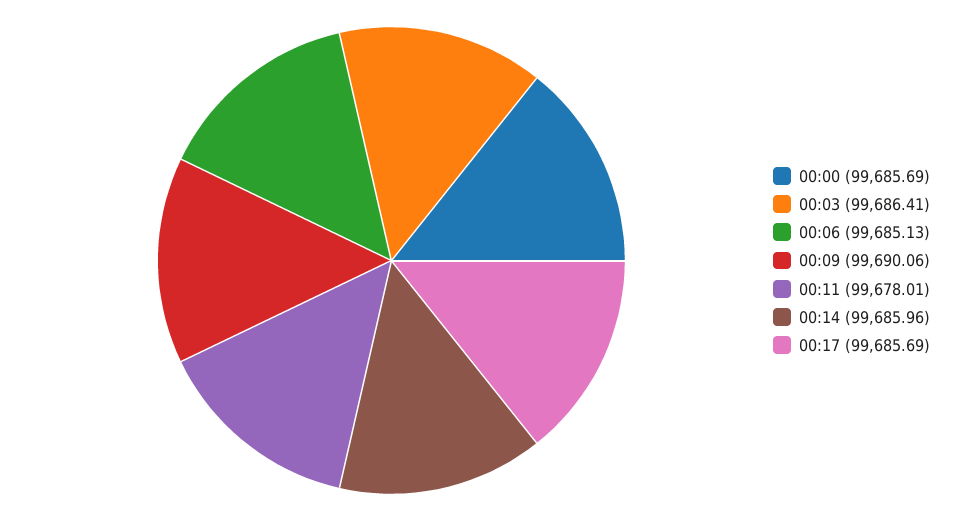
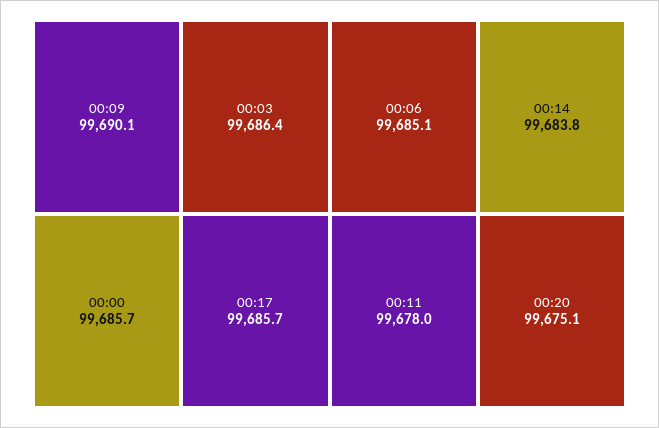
00:14: 99685.96 -> 99683.8
00:20: none -> 99675.1

